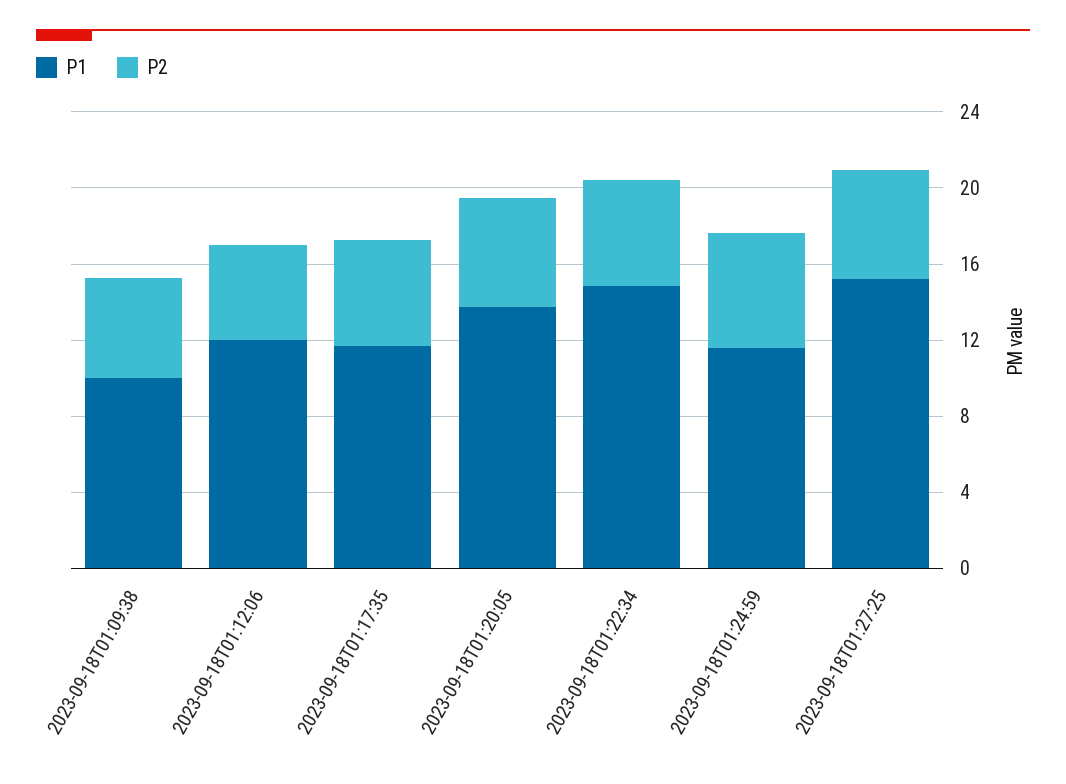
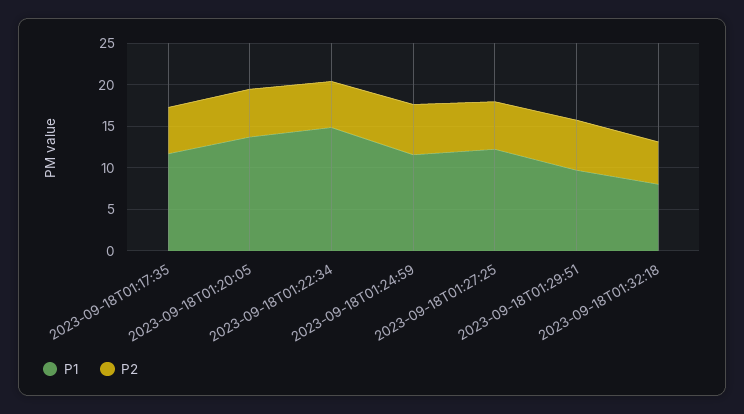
P1, 2023-09-18T01:09:38: 10 -> none
P2, 2023-09-18T01:09:38: 5 -> none
P1, 2023-09-18T01:12:06: 12 -> none
P2, 2023-09-18T01:12:06: 5 -> none
P1, 2023-09-18T01:27:25: 15 -> 12
P1, 2023-09-18T01:29:51: none -> 10
P2, 2023-09-18T01:29:51: none -> 6
P1, 2023-09-18T01:32:18: none -> 8
P2, 2023-09-18T01:32:18: none -> 5

